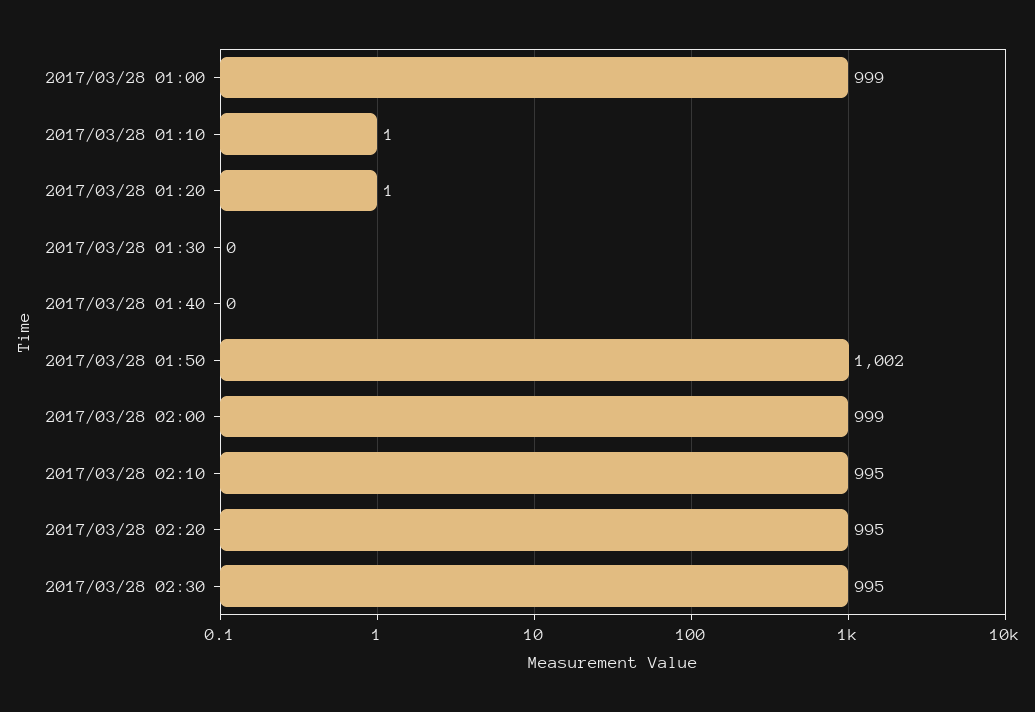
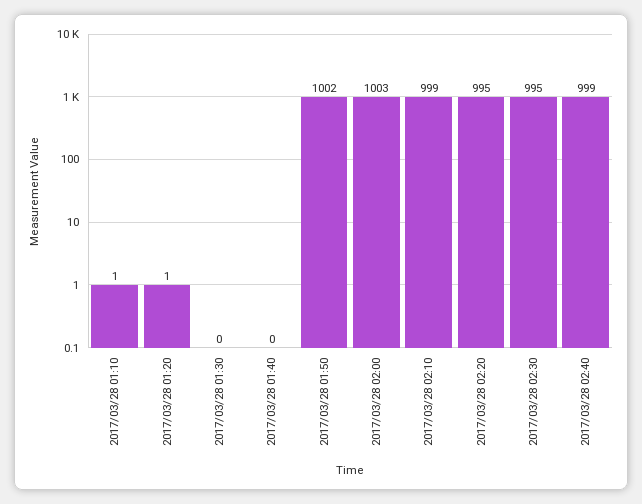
2017/03/28 01:00: 999 -> none
2017/03/28 02:00: 999 -> 1003
2017/03/28 02:10: 995 -> 999
2017/03/28 02:40: none -> 999

